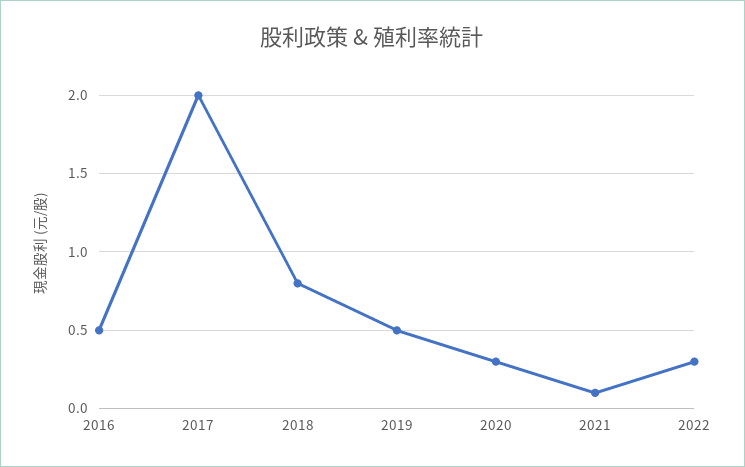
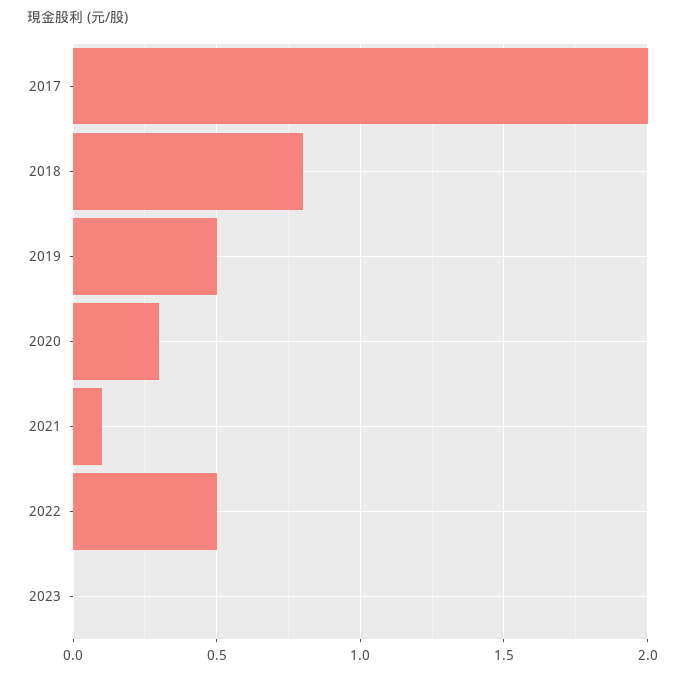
2016: 0.5 -> none
2022: 0.3 -> 0.5
2023: none -> 0

